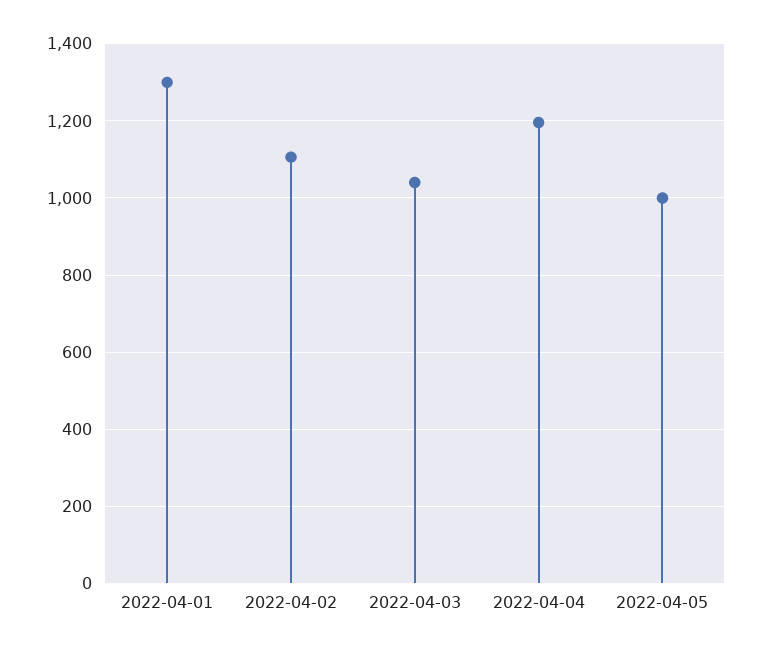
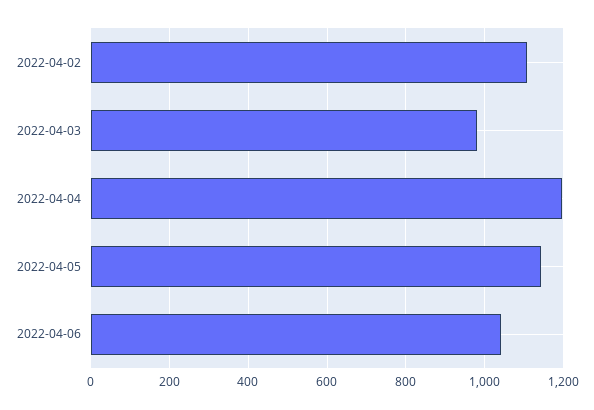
2022-04-01: 1300 -> none
2022-04-03: 1040 -> 980
2022-04-05: 1000 -> 1140
2022-04-06: none -> 1040

